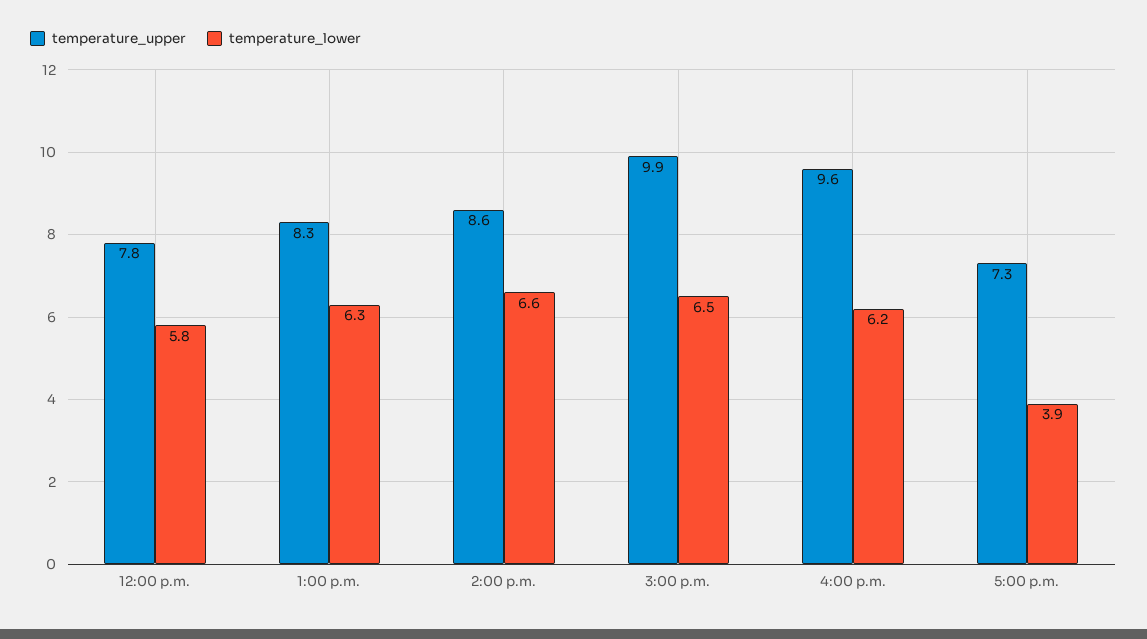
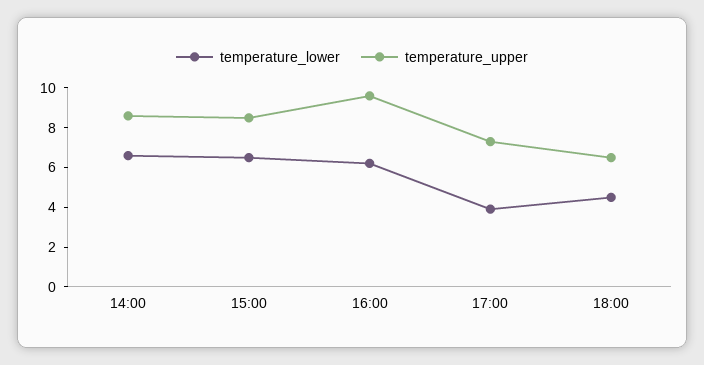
temperature_upper, 12:00 p.m.: 7.8 -> none
temperature_lower, 12:00 p.m.: 5.8 -> none
temperature_upper, 1:00 p.m.: 8.3 -> none
temperature_lower, 1:00 p.m.: 6.3 -> none
temperature_upper, 3:00 p.m.: 9.9 -> 8.5
temperature_lower, 18:00: none -> 4.5
temperature_upper, 18:00: none -> 6.5

